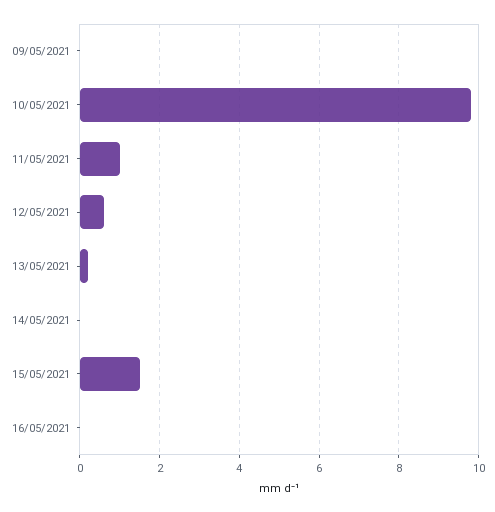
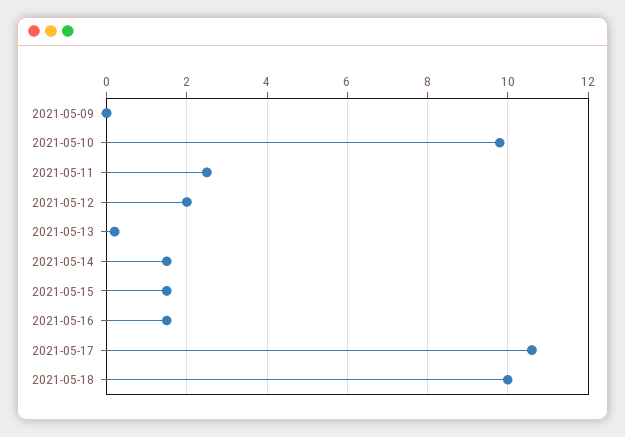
11/05/2021: 1 -> 2.5
12/05/2021: 0.5 -> 2
14/05/2021: 0 -> 1.5
16/05/2021: 0 -> 1.5
2021-05-17: none -> 10.5
2021-05-18: none -> 10

